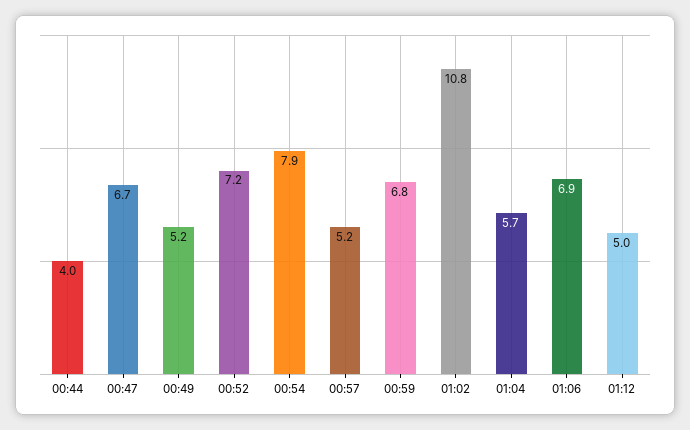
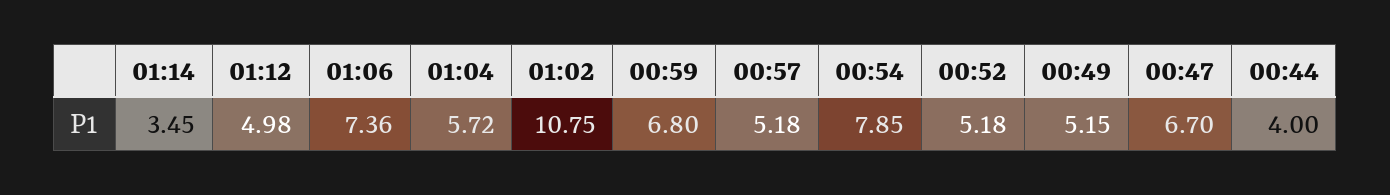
00:52: 7.2 -> 5.18
01:06: 6.9 -> 7.36
01:14: none -> 3.45

